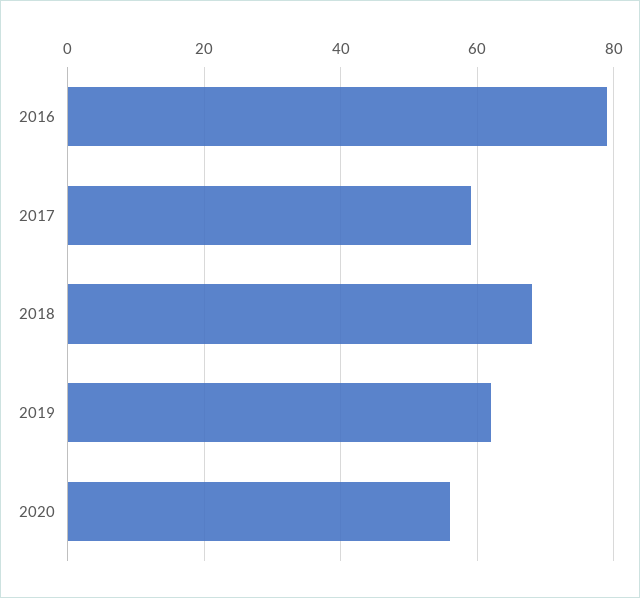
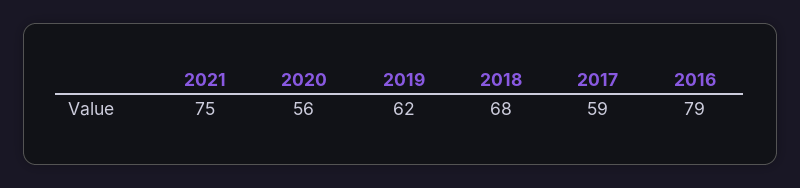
2021: none -> 75

